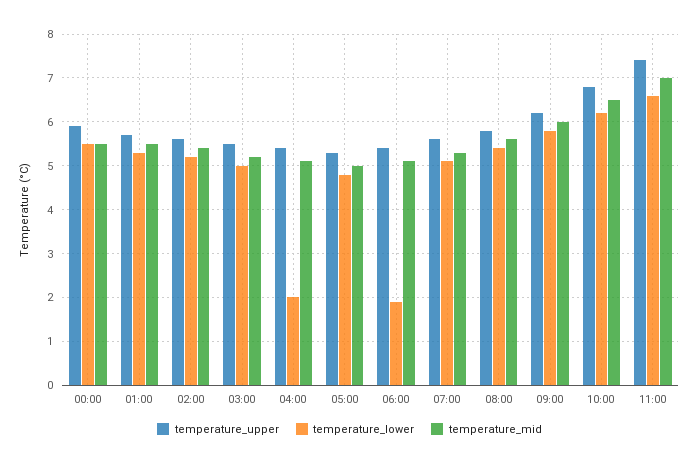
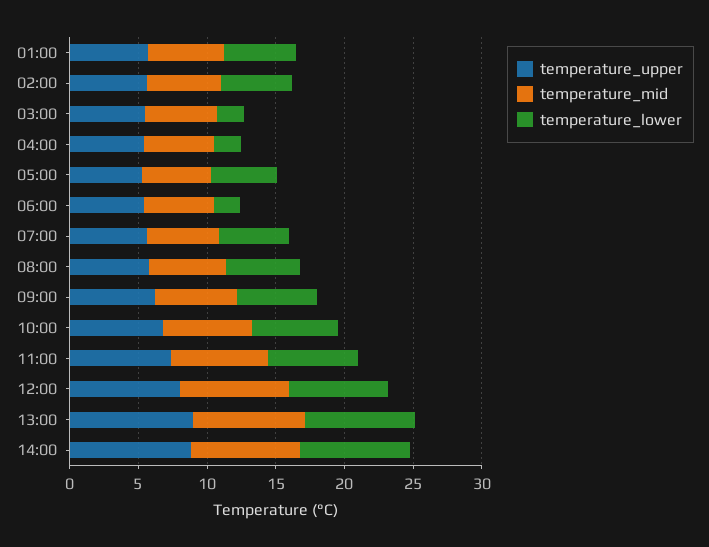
temperature_upper, 00:00: 6 -> none
temperature_lower, 00:00: 5.5 -> none
temperature_mid, 00:00: 5.5 -> none
temperature_lower, 03:00: 5 -> 2
temperature_upper, 12:00: none -> 8
temperature_mid, 12:00: none -> 8
temperature_lower, 12:00: none -> 7
temperature_upper, 13:00: none -> 9
temperature_mid, 13:00: none -> 8
temperature_lower, 13:00: none -> 8
temperature_upper, 14:00: none -> 9
temperature_mid, 14:00: none -> 8
temperature_lower, 14:00: none -> 8

